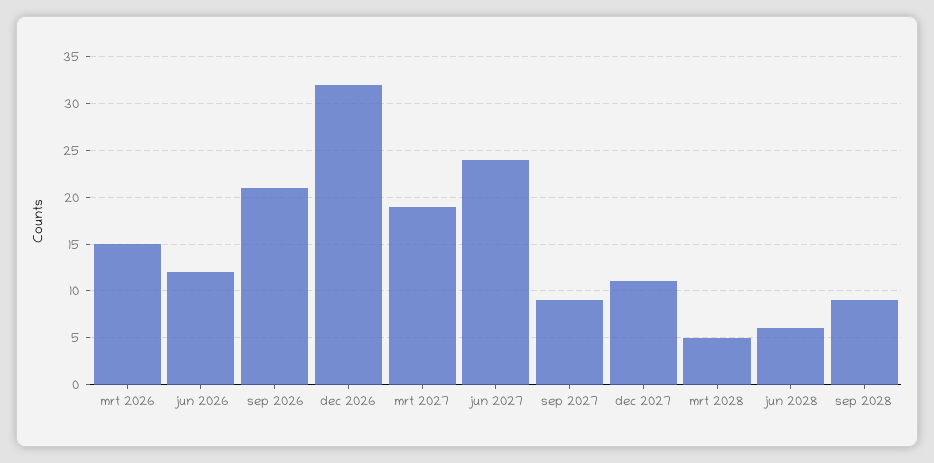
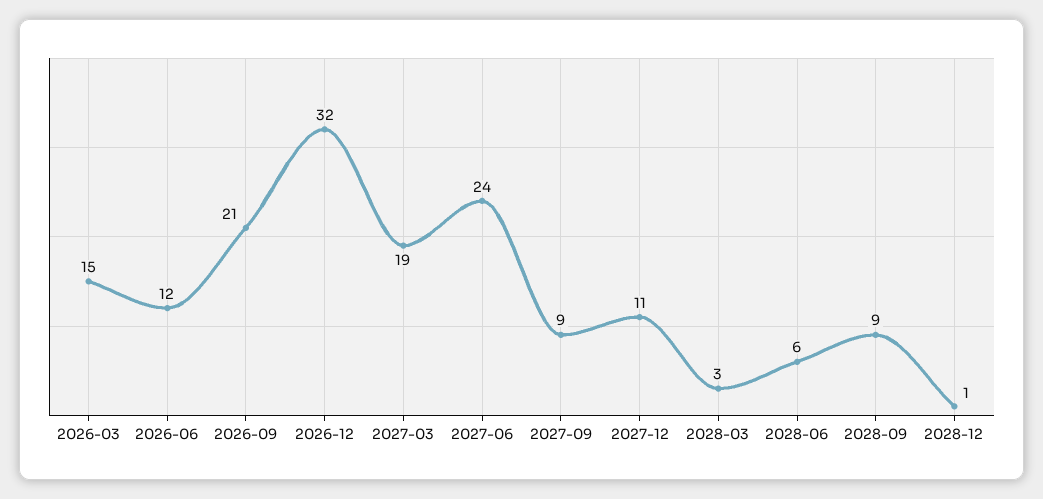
mrt 2028: 5 -> 3
2028-12: none -> 1

